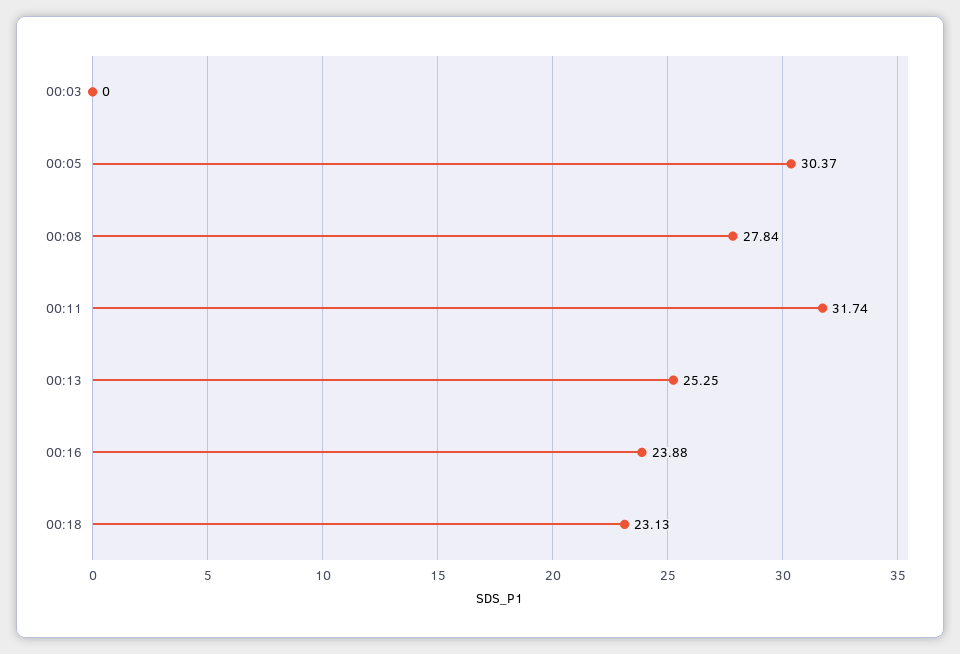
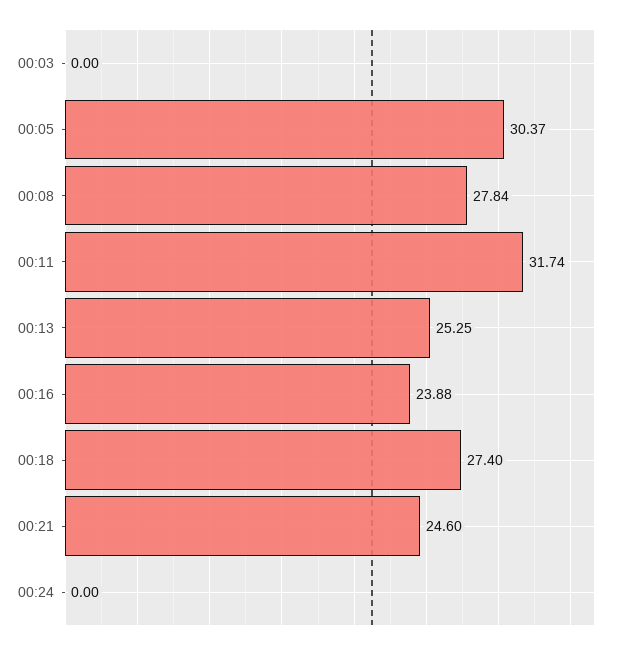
00:18: 23.13 -> 27.4
00:21: none -> 24.6
00:24: none -> 0

